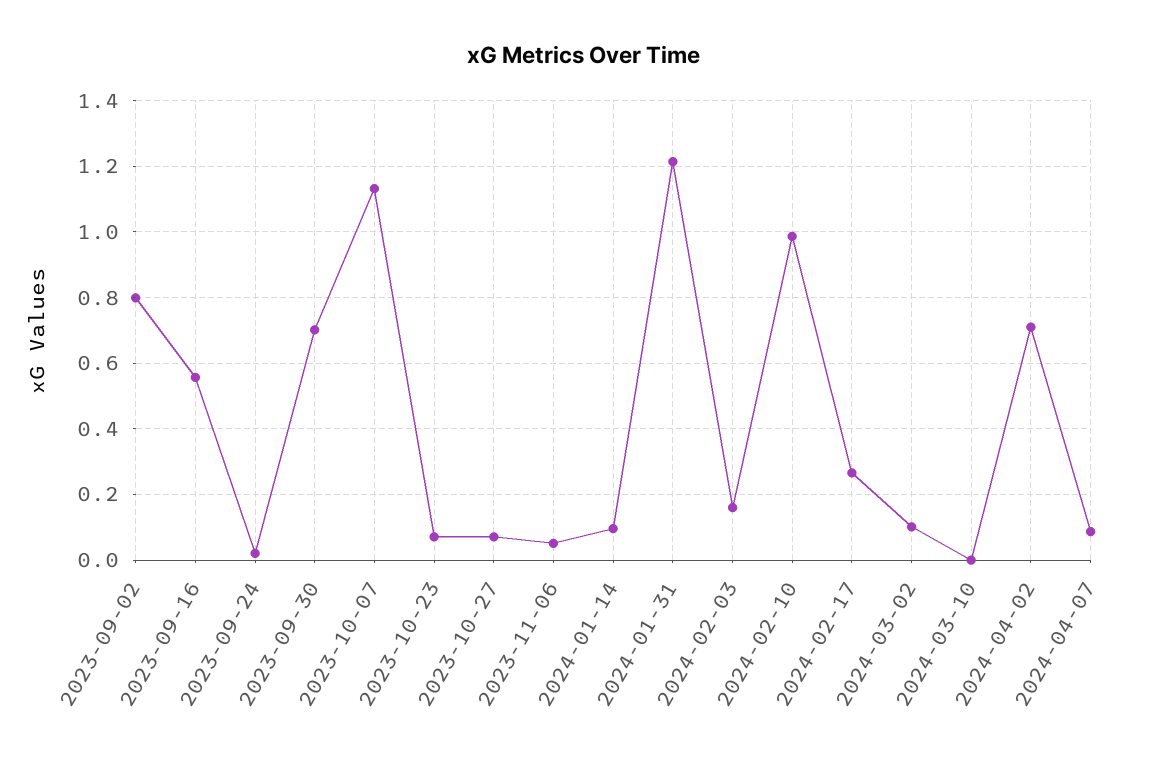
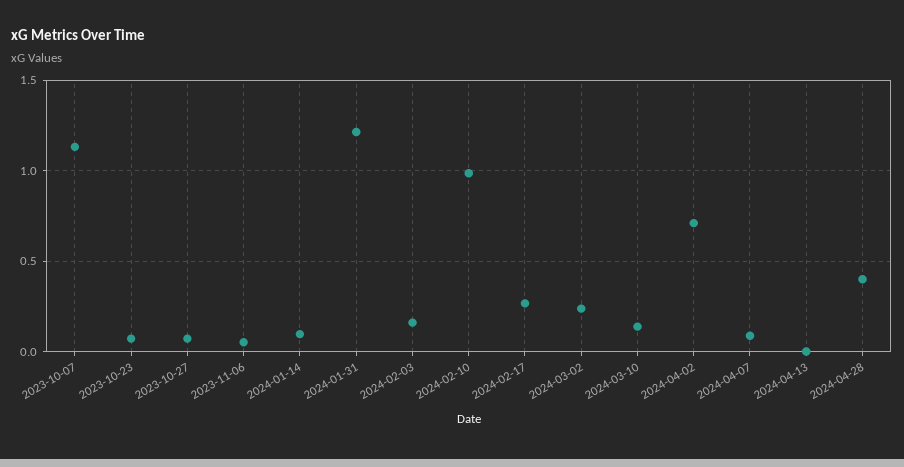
2023-09-02: 0.8 -> none
2023-09-16: 0.56 -> none
2023-09-24: 0.02 -> none
2023-09-30: 0.7 -> none
2024-03-02: 0.1 -> 0.25
2024-03-10: 0 -> 0.15
2024-04-13: none -> 0
2024-04-28: none -> 0.4

